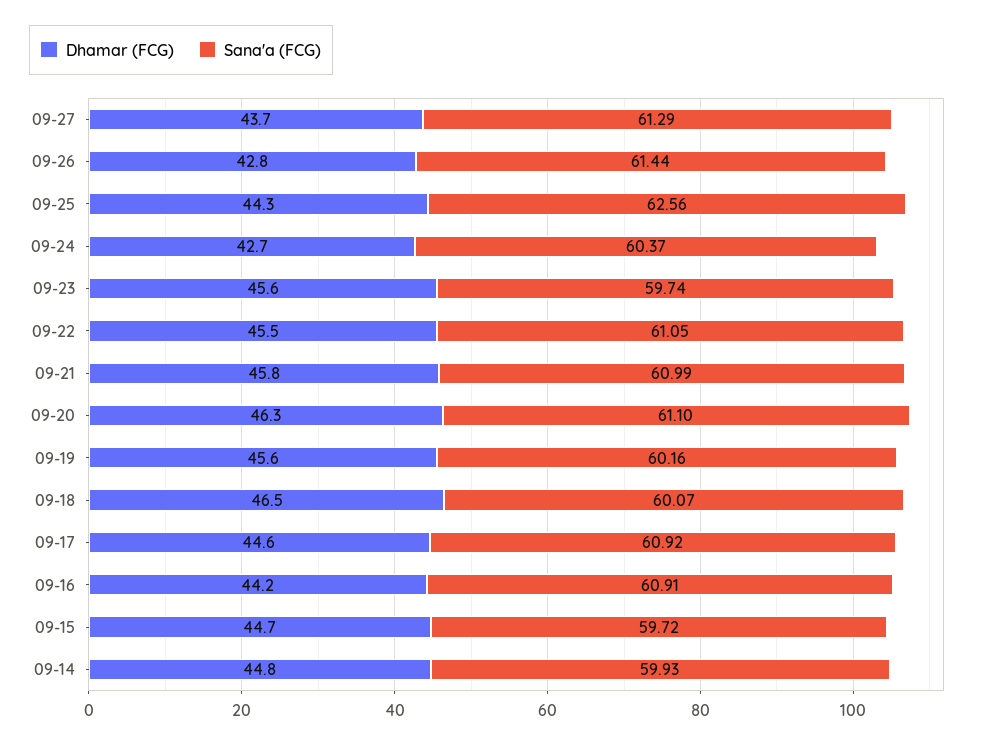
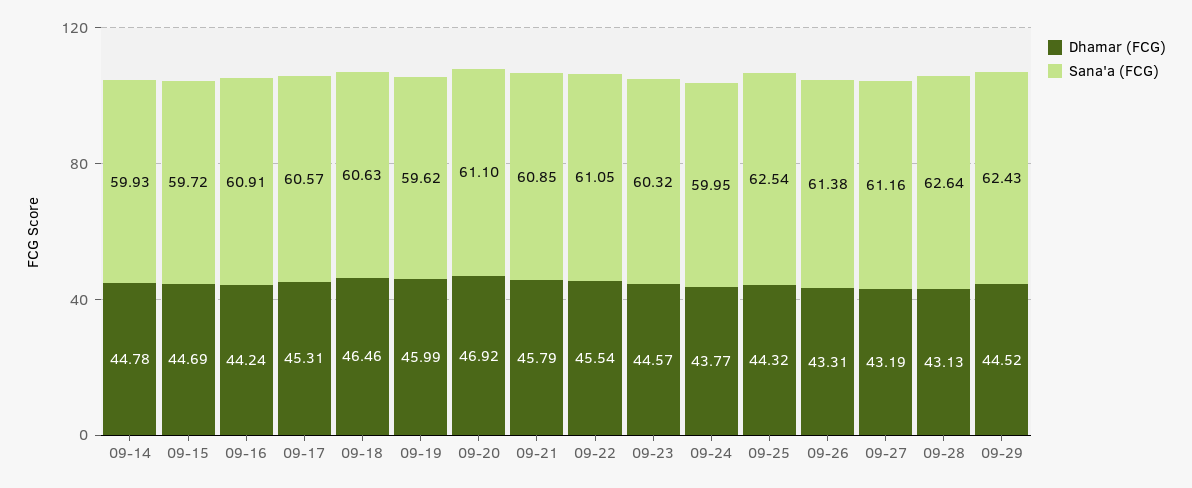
Dhamar (FCG), 09-27: 43.7 -> 43.19
Sana'a (FCG), 09-27: 61.29 -> 61.16
Dhamar (FCG), 09-26: 42.8 -> 43.31
Sana'a (FCG), 09-26: 61.44 -> 61.38
Sana'a (FCG), 09-25: 62.56 -> 62.54
Dhamar (FCG), 09-24: 42.7 -> 43.77
Sana'a (FCG), 09-24: 60.37 -> 59.95
Dhamar (FCG), 09-23: 45.6 -> 44.57
Sana'a (FCG), 09-23: 59.74 -> 60.32
Sana'a (FCG), 09-21: 60.99 -> 60.85
Dhamar (FCG), 09-20: 46.3 -> 46.92
Dhamar (FCG), 09-19: 45.6 -> 45.99
Sana'a (FCG), 09-19: 60.16 -> 59.62
Sana'a (FCG), 09-18: 60.07 -> 60.63
Dhamar (FCG), 09-17: 44.6 -> 45.31
Sana'a (FCG), 09-17: 60.92 -> 60.57
Dhamar (FCG), 09-28: none -> 43.13
Sana'a (FCG), 09-28: none -> 62.64
Dhamar (FCG), 09-29: none -> 44.52
Sana'a (FCG), 09-29: none -> 62.43

